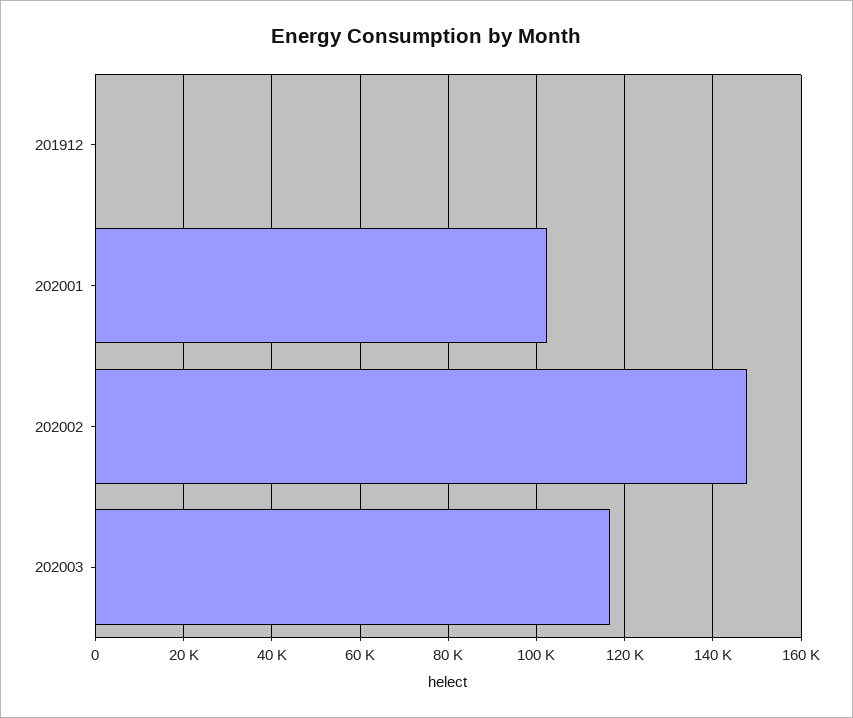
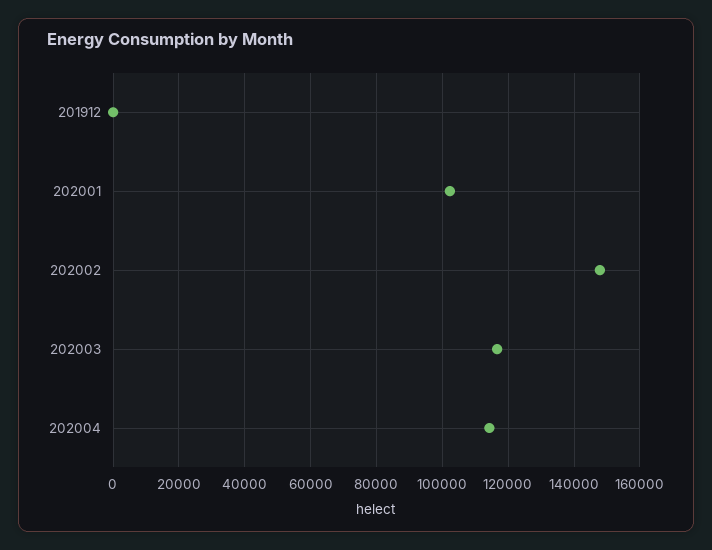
202004: none -> 114000

